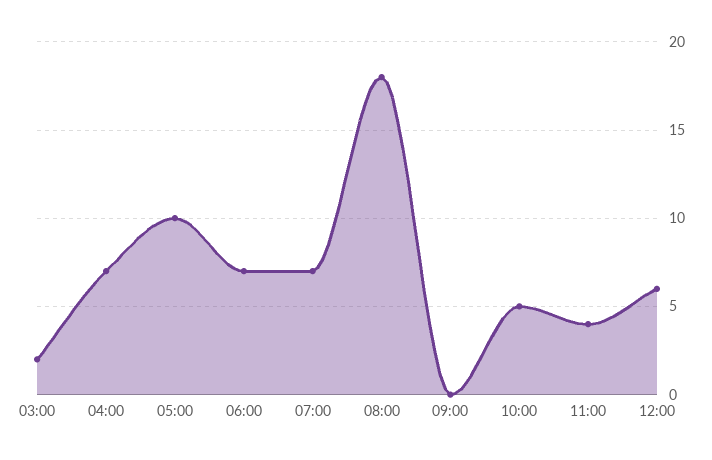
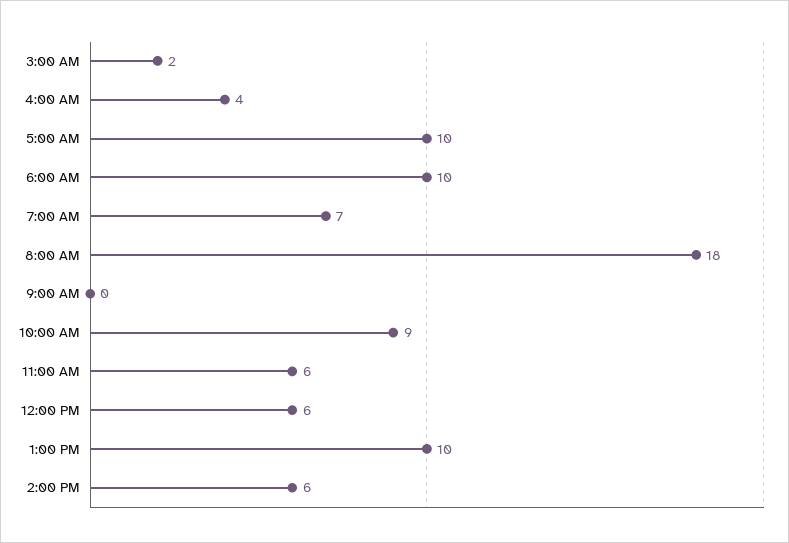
04:00: 7 -> 4
06:00: 7 -> 10
10:00: 5 -> 9
11:00: 4 -> 6
1:00 PM: none -> 10
2:00 PM: none -> 6

